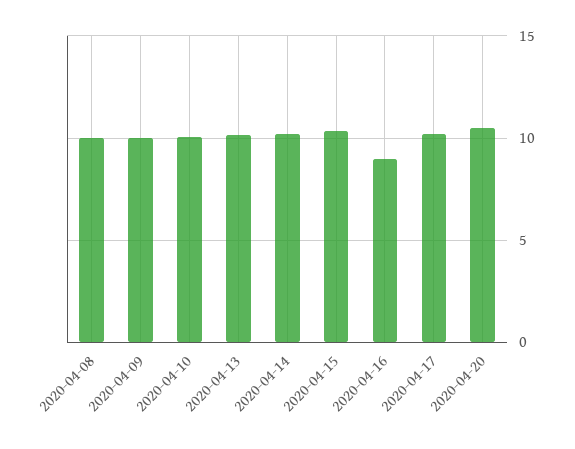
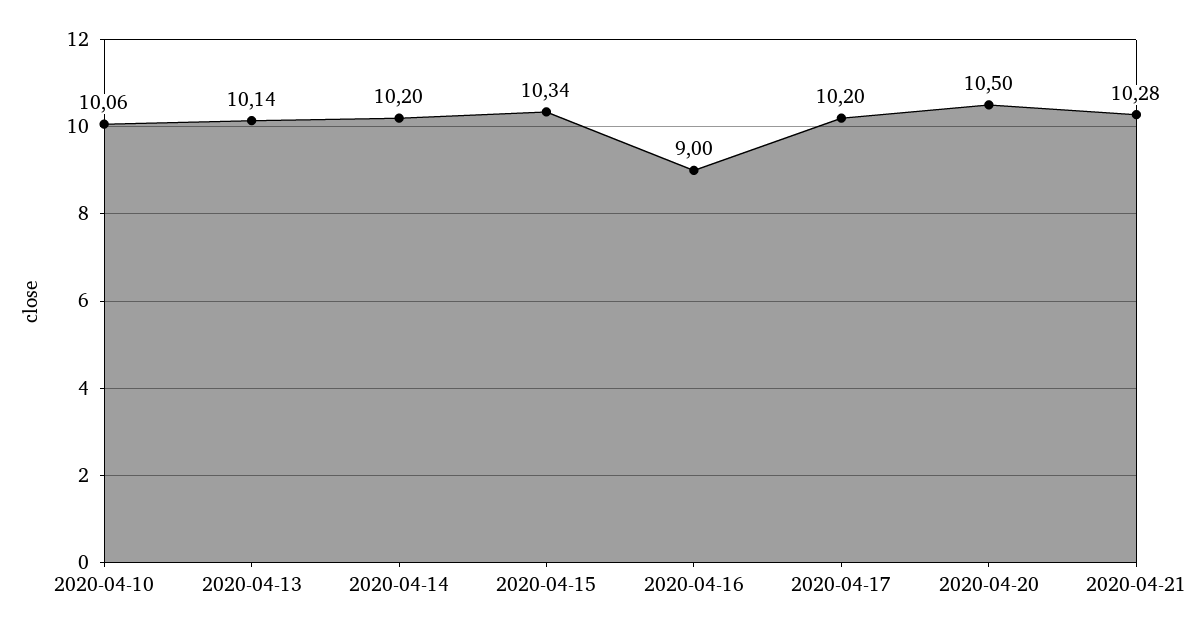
2020-04-08: 10 -> none
2020-04-09: 10 -> none
2020-04-21: none -> 10.28

